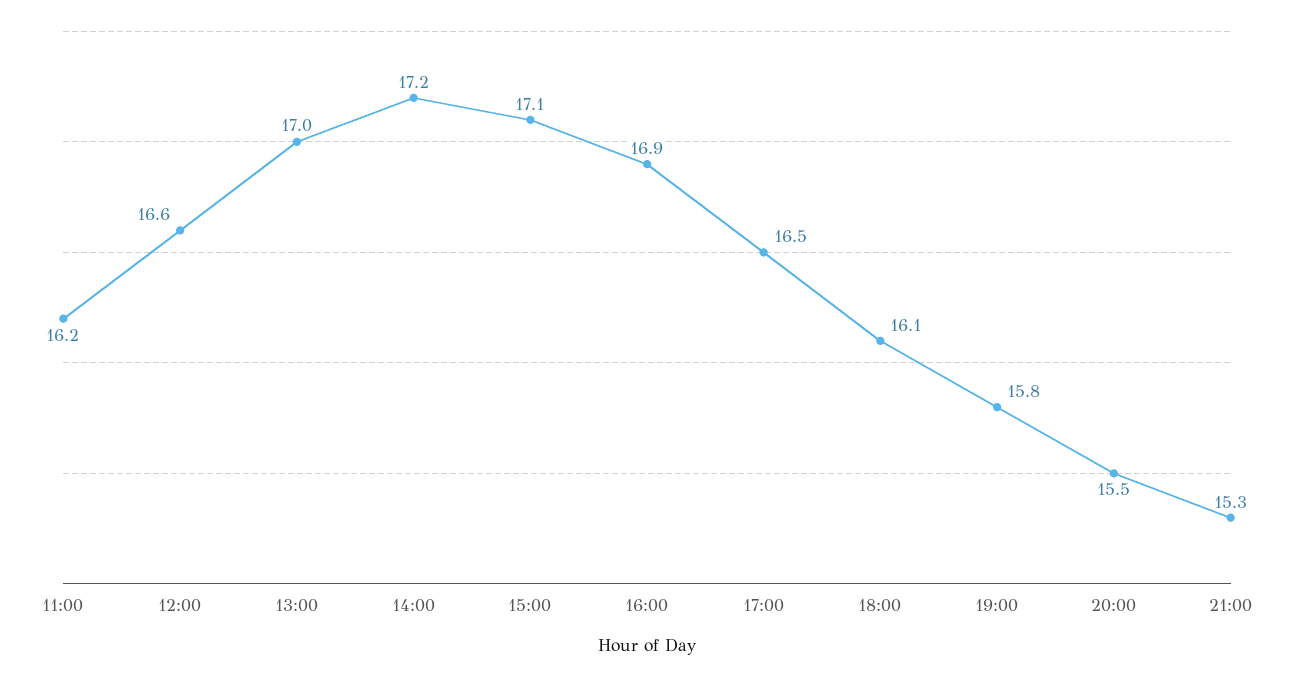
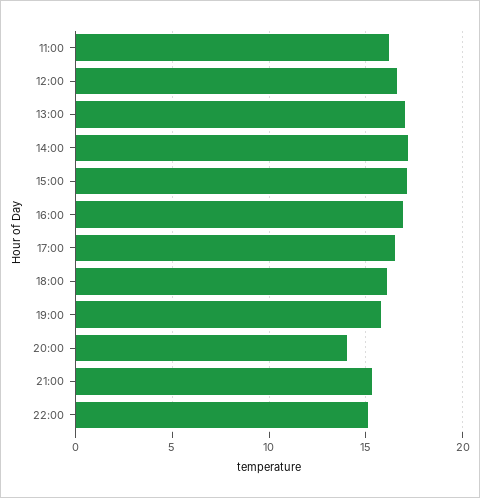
20:00: 15.5 -> 14
22:00: none -> 15

